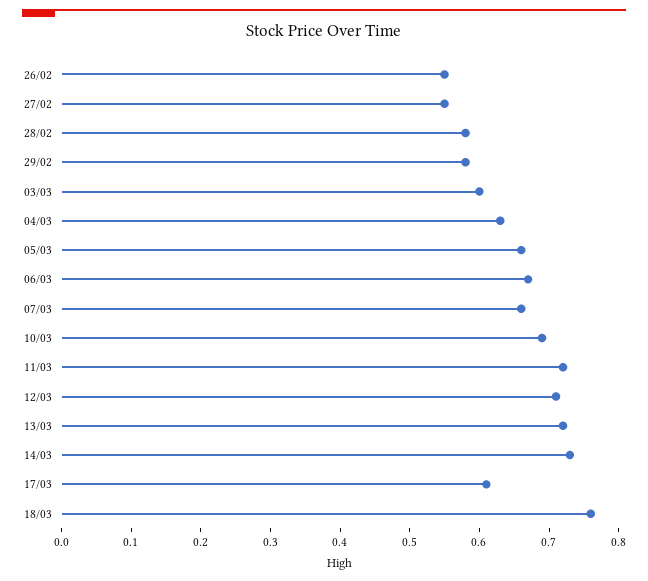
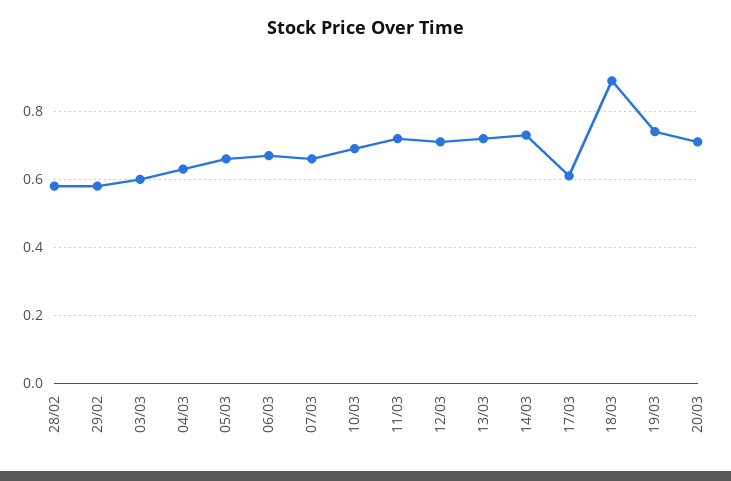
26/02: 0.55 -> none
27/02: 0.55 -> none
18/03: 0.75 -> 0.9
19/03: none -> 0.75
20/03: none -> 0.7

